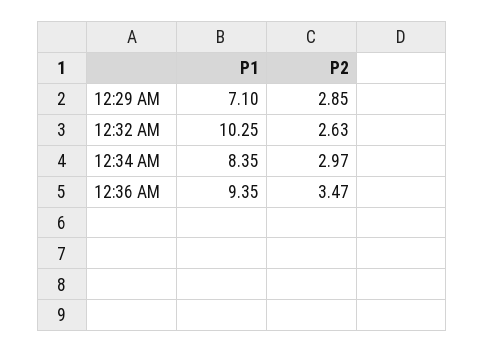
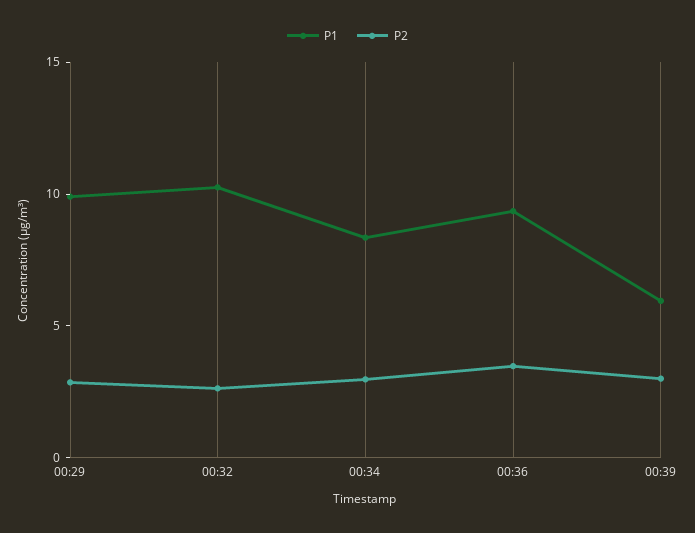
P1, 12:29 AM: 7.1 -> 10
P1, 00:39: none -> 6
P2, 00:39: none -> 3

